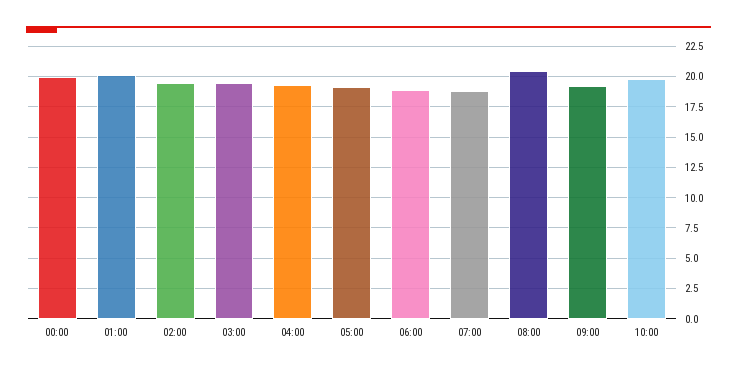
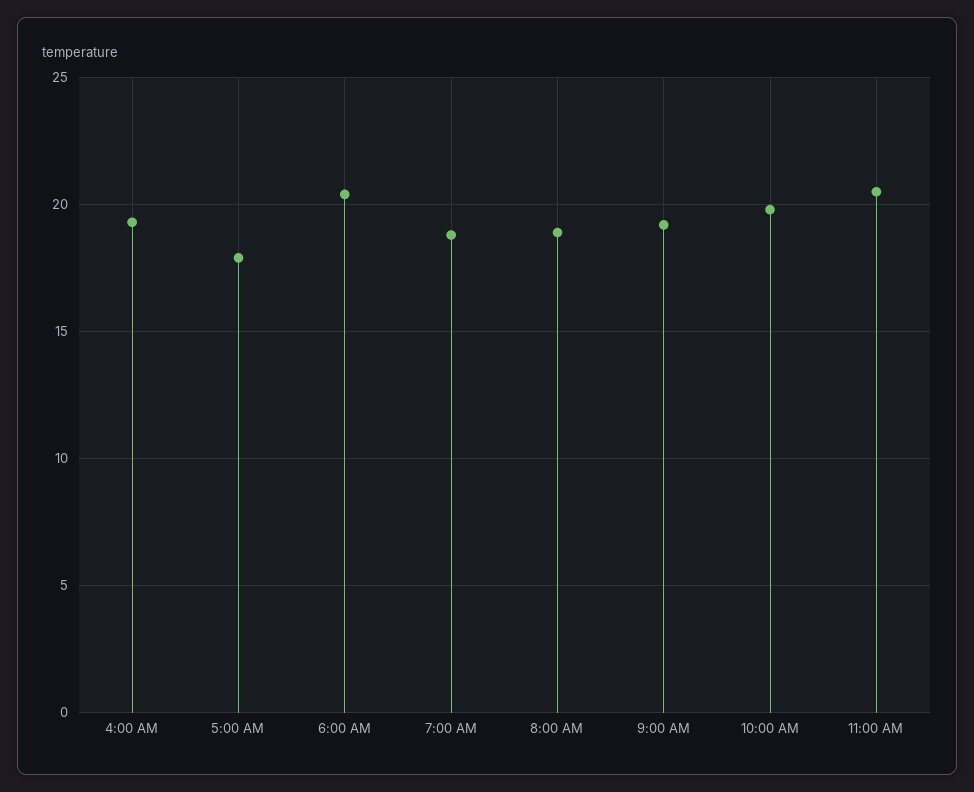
00:00: 20 -> none
01:00: 20 -> none
02:00: 19.5 -> none
03:00: 19.5 -> none
05:00: 19 -> 18
06:00: 19 -> 20.5
08:00: 20.5 -> 19
11:00 AM: none -> 20.5

